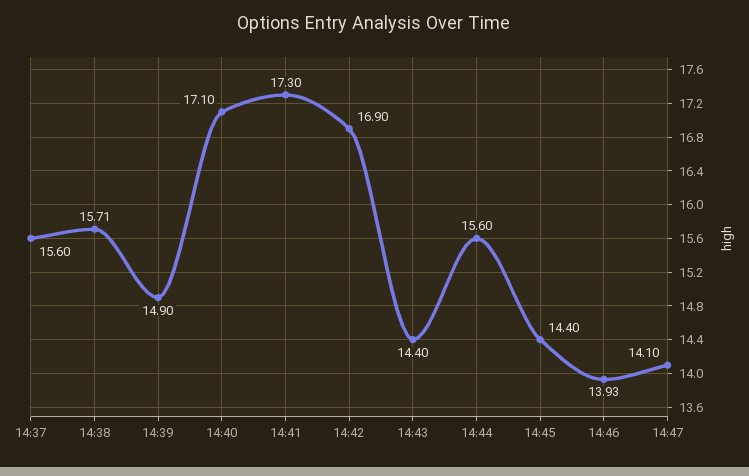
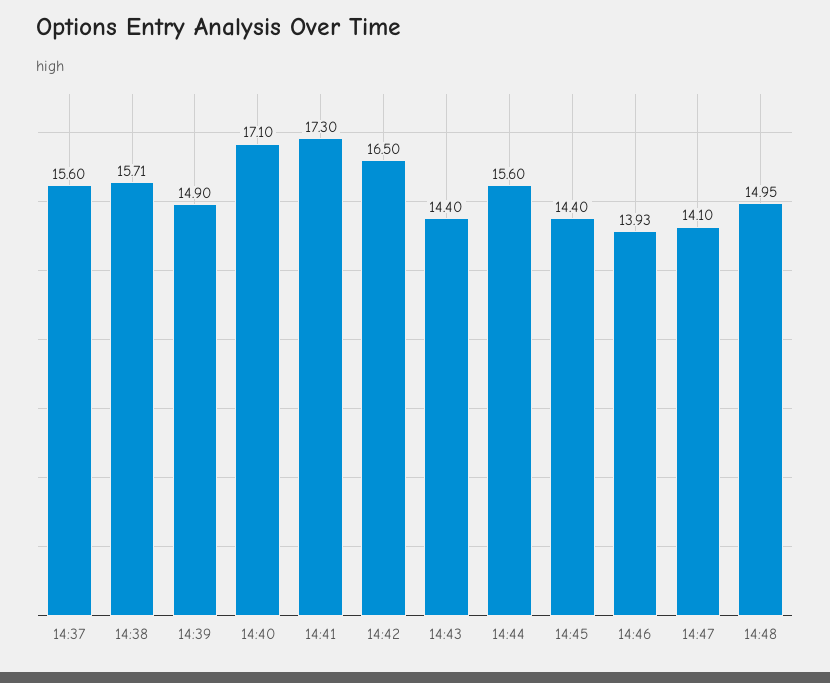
14:42: 16.9 -> 16.5
14:48: none -> 14.95

